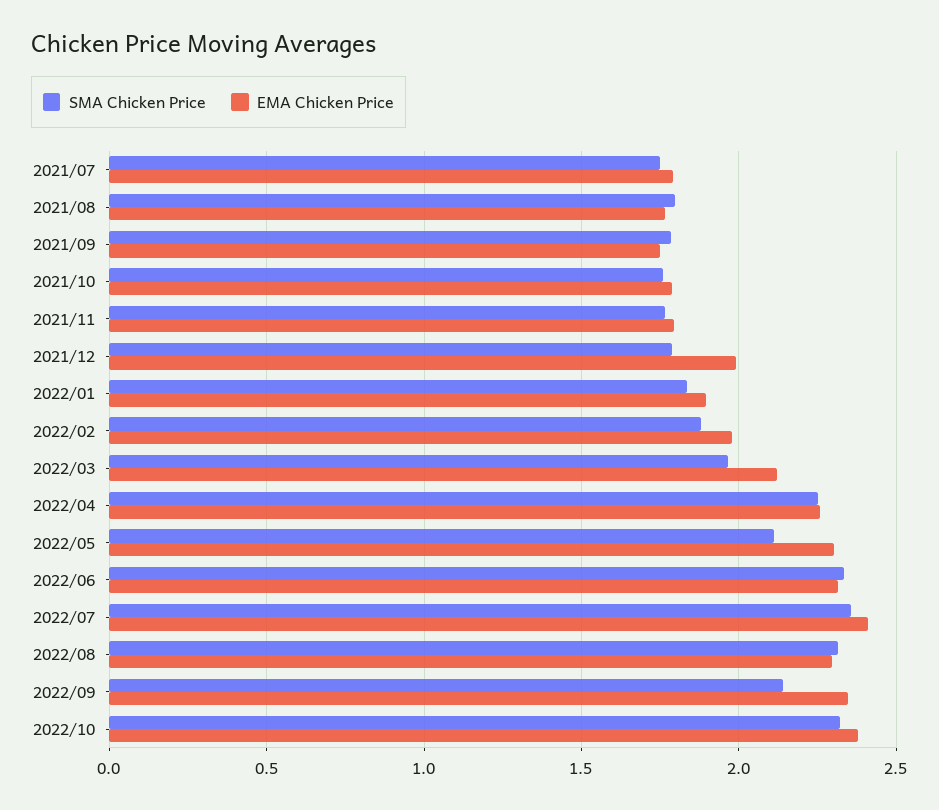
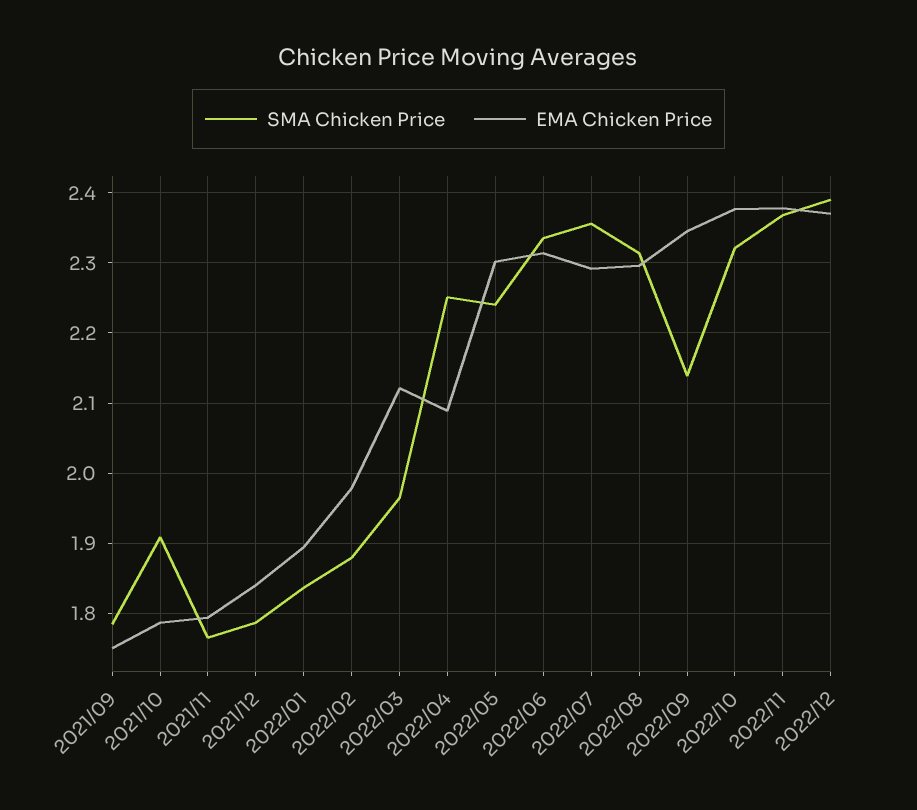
SMA Chicken Price, 2021/07: 1.75 -> none
EMA Chicken Price, 2021/07: 1.8 -> none
SMA Chicken Price, 2021/08: 1.8 -> none
EMA Chicken Price, 2021/08: 1.75 -> none
SMA Chicken Price, 2021/10: 1.75 -> 1.91
EMA Chicken Price, 2021/12: 2 -> 1.84
EMA Chicken Price, 2022/04: 2.25 -> 2.09
SMA Chicken Price, 2022/05: 2.1 -> 2.24
EMA Chicken Price, 2022/07: 2.4 -> 2.29
SMA Chicken Price, 2022/11: none -> 2.37
EMA Chicken Price, 2022/11: none -> 2.38
SMA Chicken Price, 2022/12: none -> 2.39
EMA Chicken Price, 2022/12: none -> 2.37

